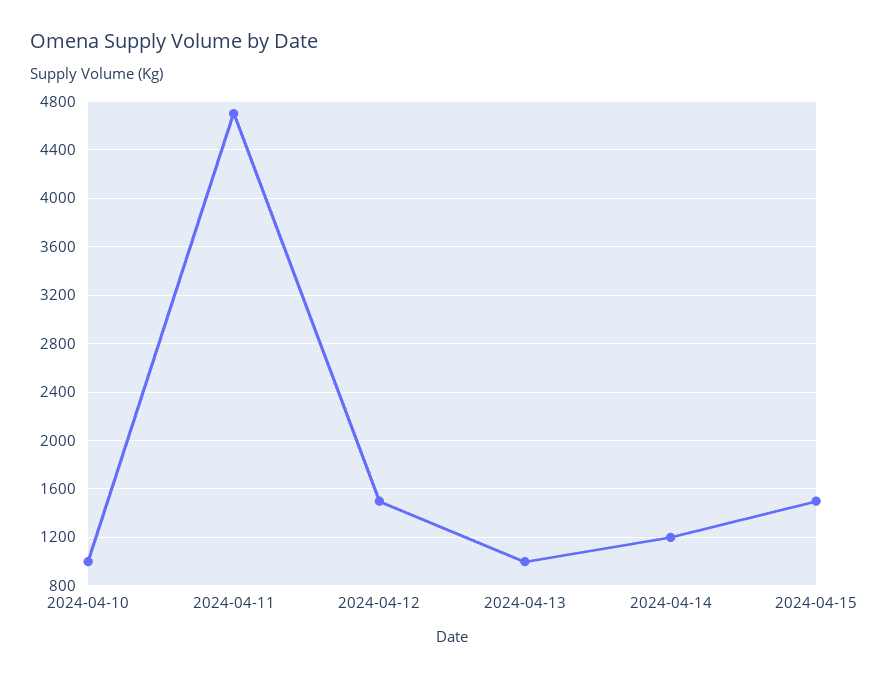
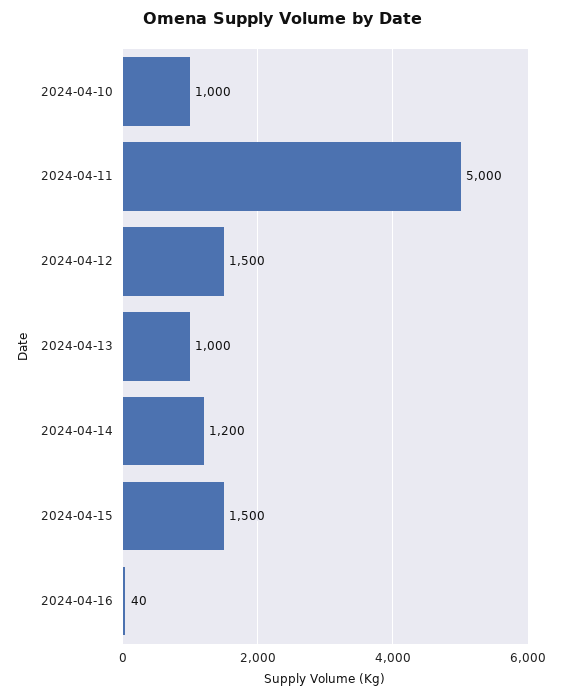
2024-04-11: 4700 -> 5000
2024-04-16: none -> 40

